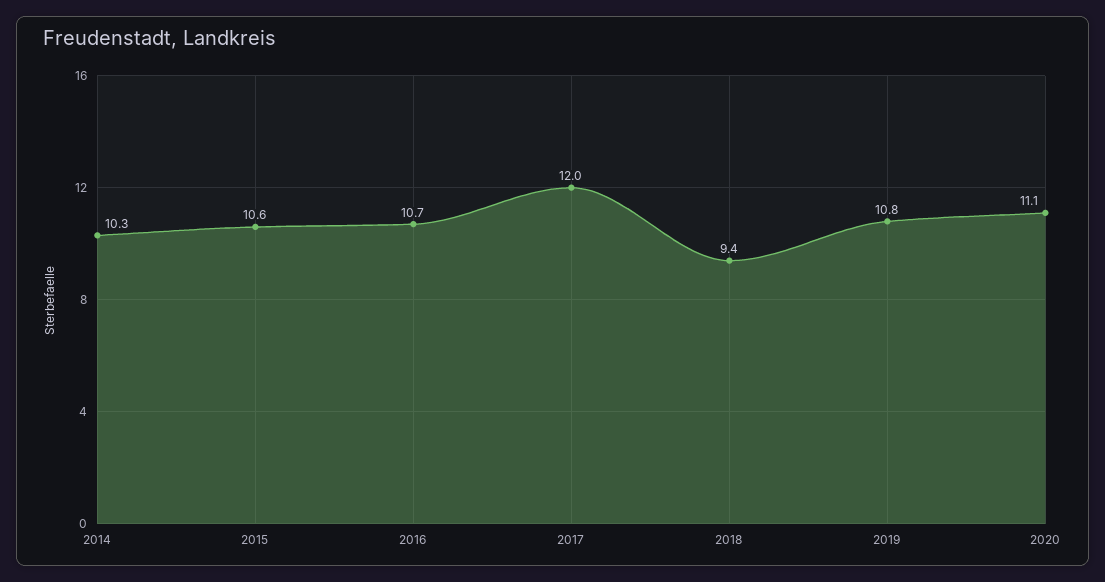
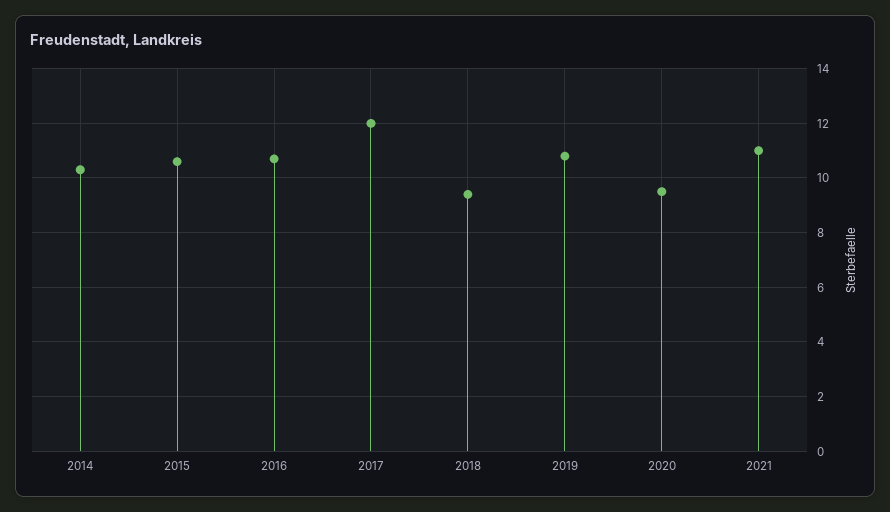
2020: 11.1 -> 9.5
2021: none -> 11

